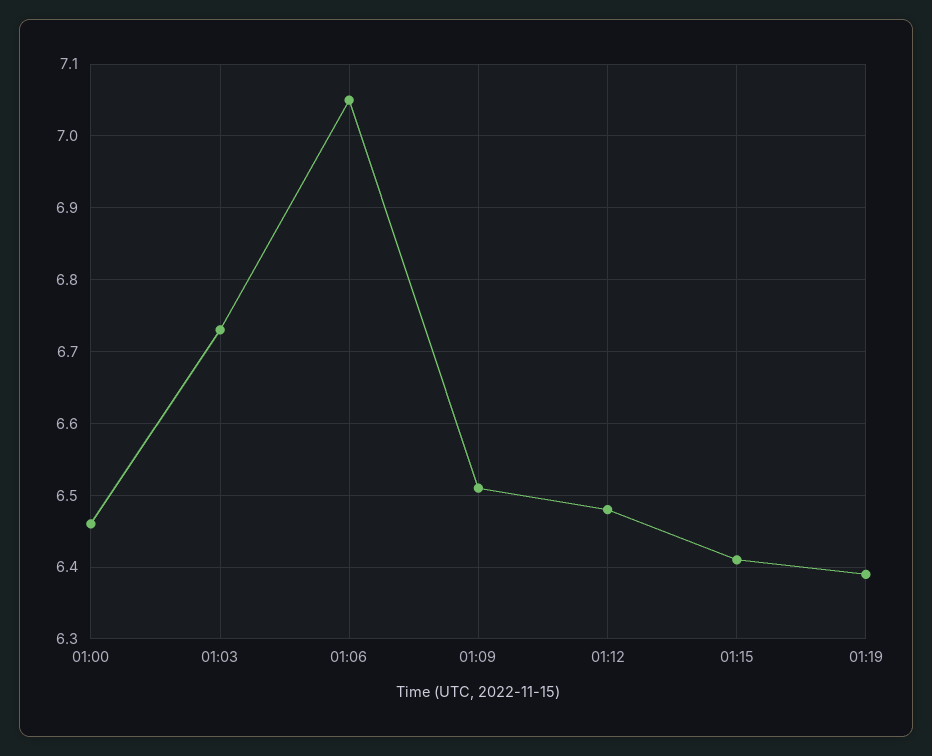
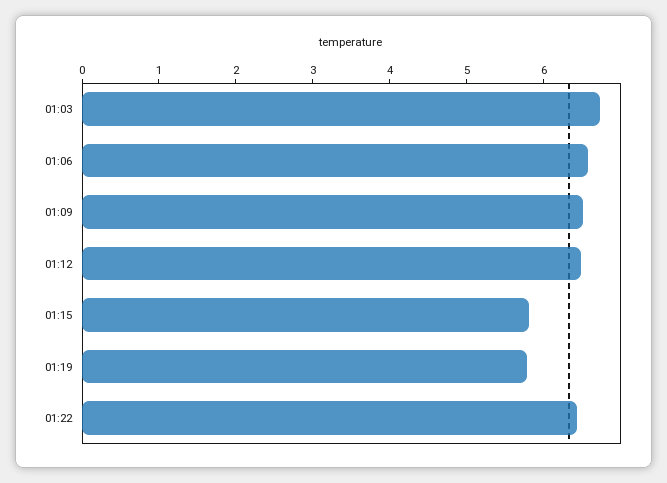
01:00: 6.46 -> none
01:06: 7.05 -> 6.6
01:15: 6.41 -> 5.8
01:19: 6.39 -> 5.8
01:22: none -> 6.4

